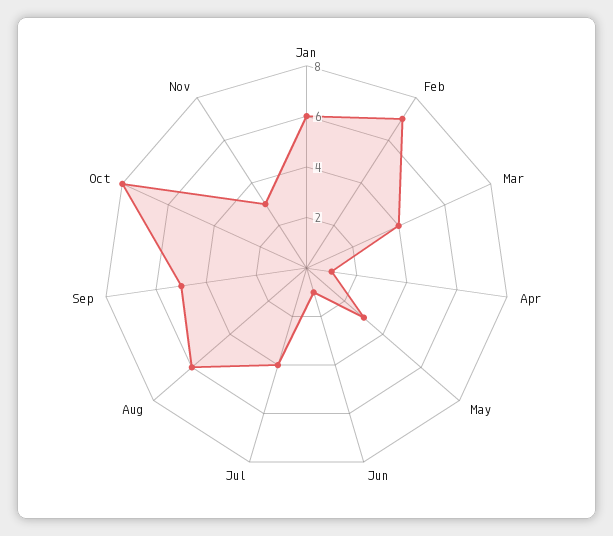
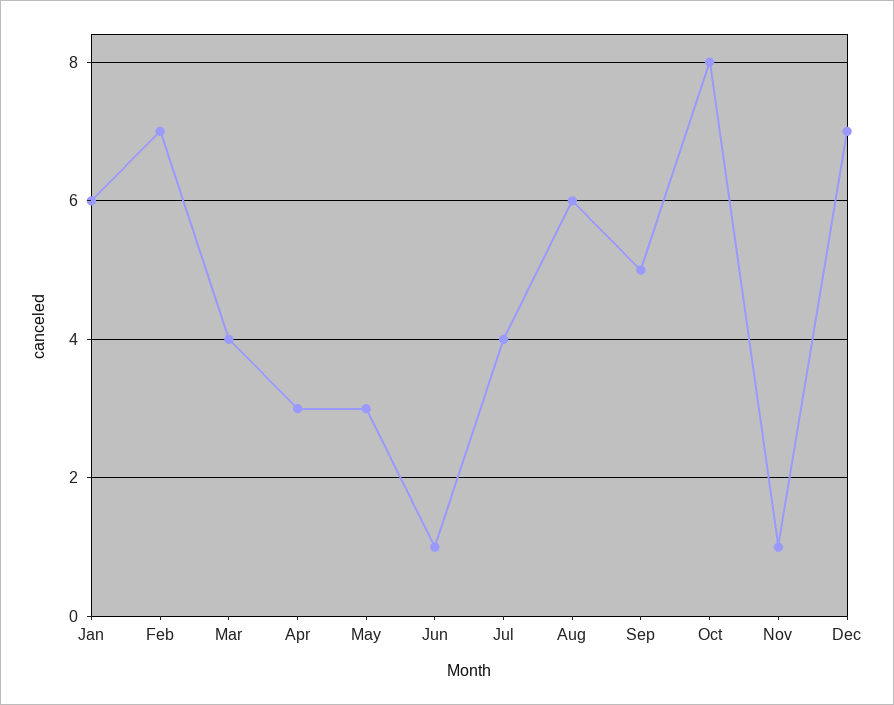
Apr: 1 -> 3
Nov: 3 -> 1
Dec: none -> 7

